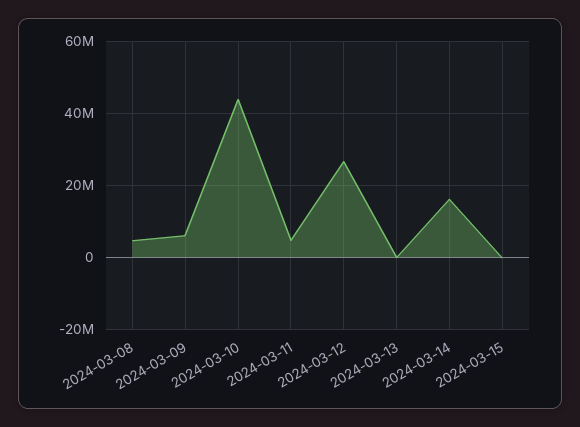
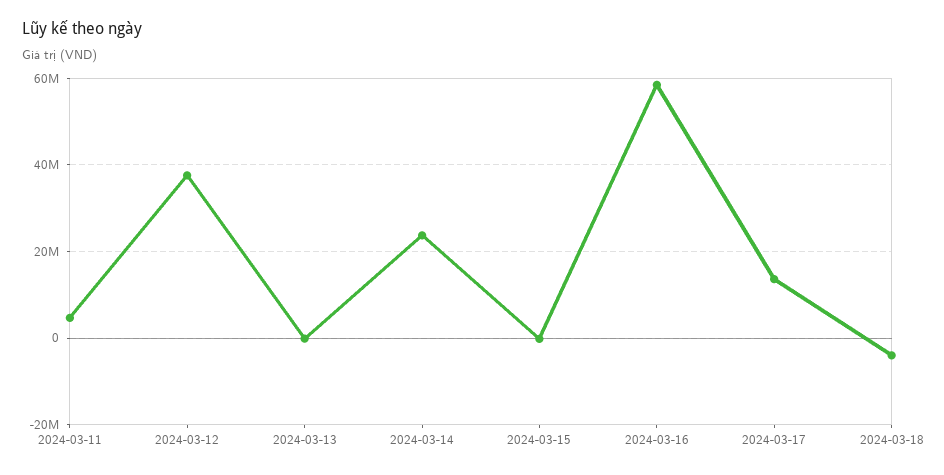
2024-03-08: 4000000 -> none
2024-03-09: 6000000 -> none
2024-03-10: 44000000 -> none
2024-03-12: 26000000 -> 38000000
2024-03-14: 16000000 -> 24000000
2024-03-16: none -> 58000000
2024-03-17: none -> 14000000
2024-03-18: none -> -4000000

